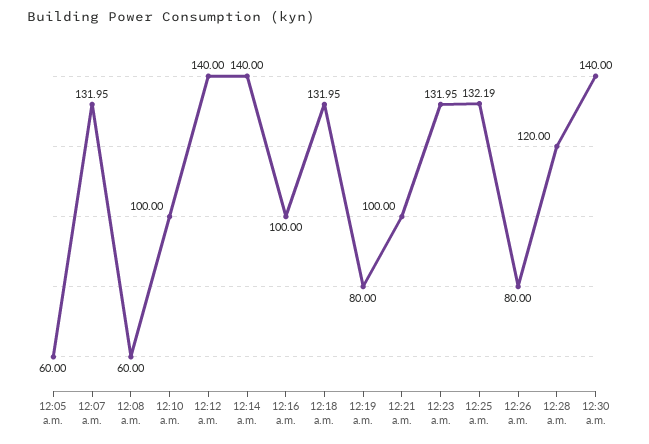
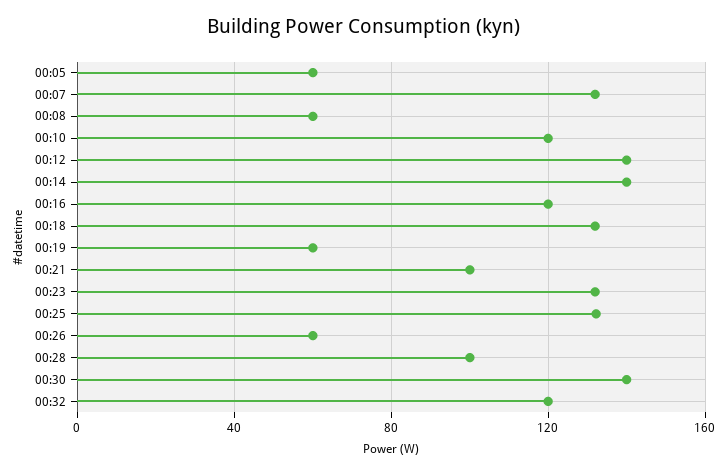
12:10 a.m.: 100 -> 120
12:16 a.m.: 100 -> 120
12:19 a.m.: 80 -> 60
12:26 a.m.: 80 -> 60
12:28 a.m.: 120 -> 100
00:32: none -> 120

